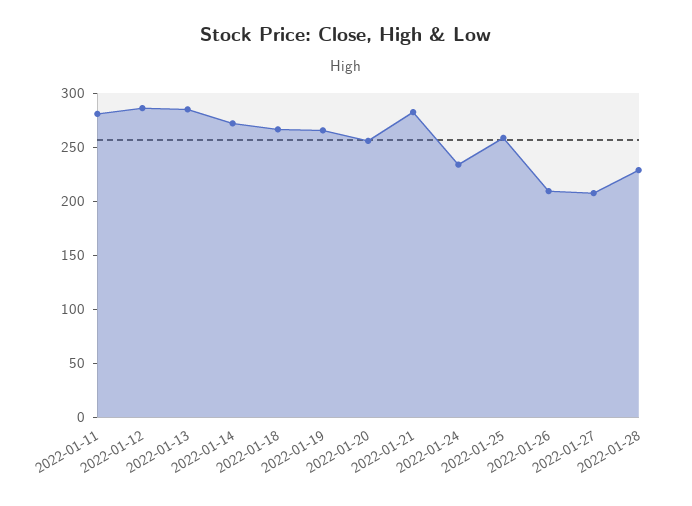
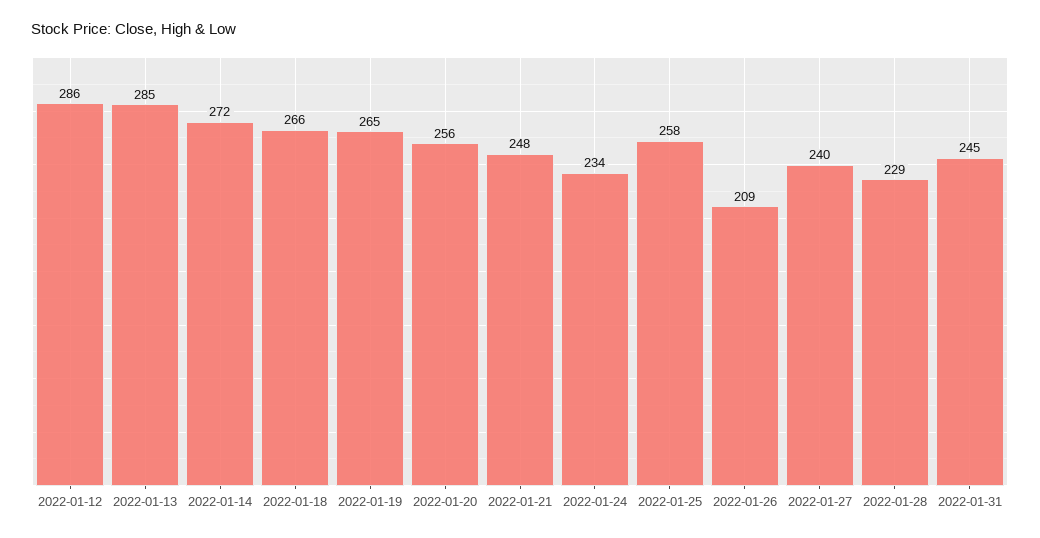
2022-01-11: 280 -> none
2022-01-21: 280 -> 248
2022-01-27: 210 -> 240
2022-01-31: none -> 245

